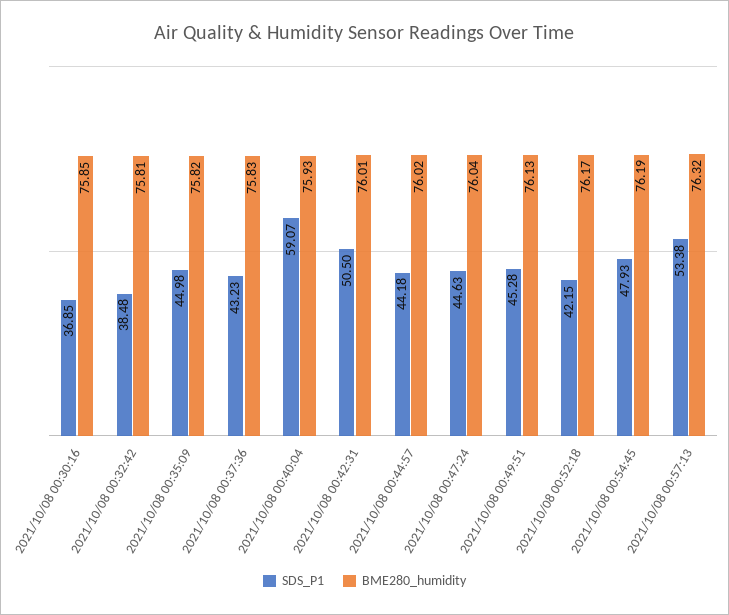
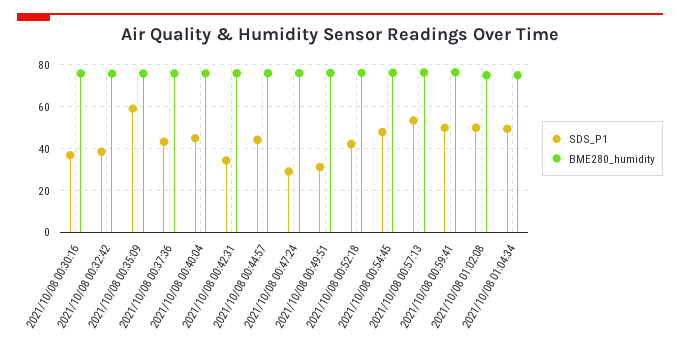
SDS_P1, 2021/10/08 00:35:09: 44.98 -> 60
SDS_P1, 2021/10/08 00:40:04: 59.07 -> 45
SDS_P1, 2021/10/08 00:42:31: 50.5 -> 35
SDS_P1, 2021/10/08 00:47:24: 44.63 -> 30
SDS_P1, 2021/10/08 00:49:51: 45.28 -> 30
SDS_P1, 2021/10/08 00:59:41: none -> 50
BME280_humidity, 2021/10/08 00:59:41: none -> 75
SDS_P1, 2021/10/08 01:02:08: none -> 50
BME280_humidity, 2021/10/08 01:02:08: none -> 75
SDS_P1, 2021/10/08 01:04:34: none -> 50
BME280_humidity, 2021/10/08 01:04:34: none -> 75

